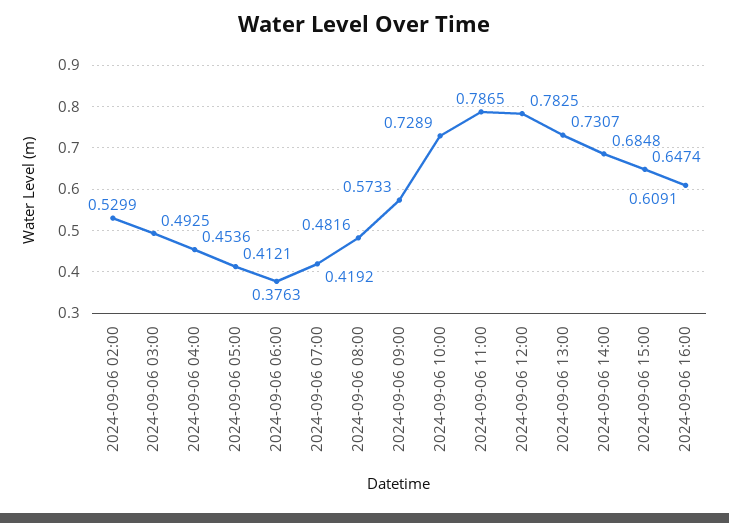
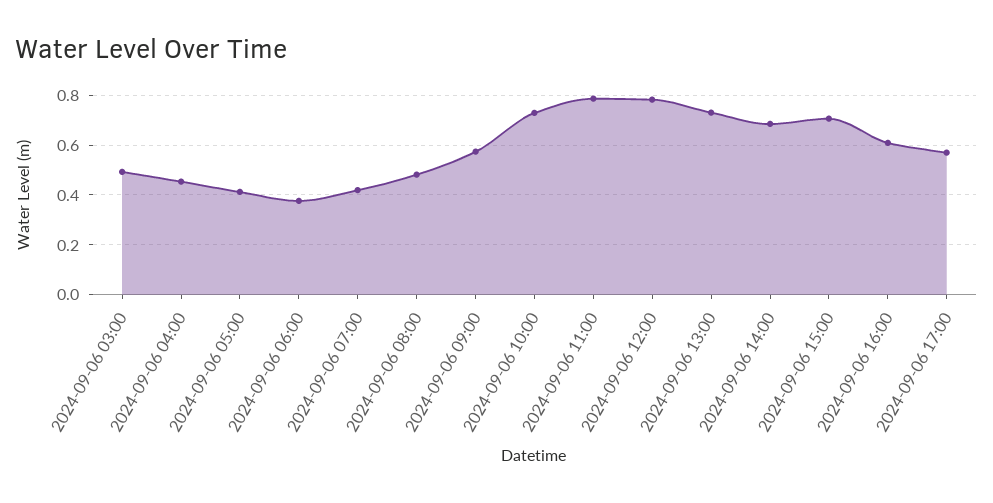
2024-09-06 02:00: 0.5299 -> none
2024-09-06 15:00: 0.6474 -> 0.7
2024-09-06 17:00: none -> 0.575

